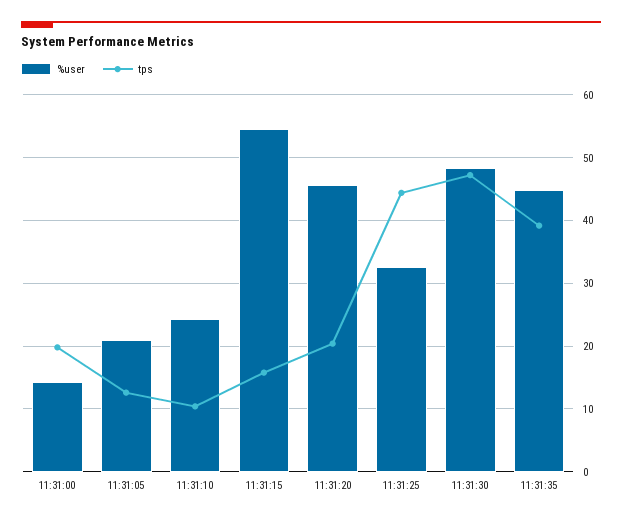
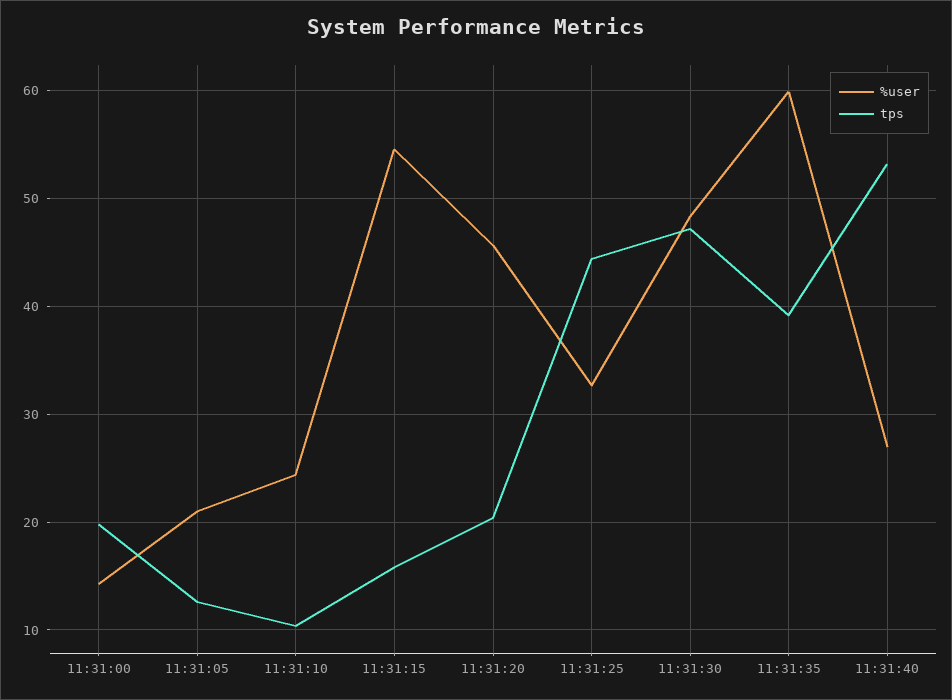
%user, 11:31:35: 45 -> 60
%user, 11:31:40: none -> 27
tps, 11:31:40: none -> 53

